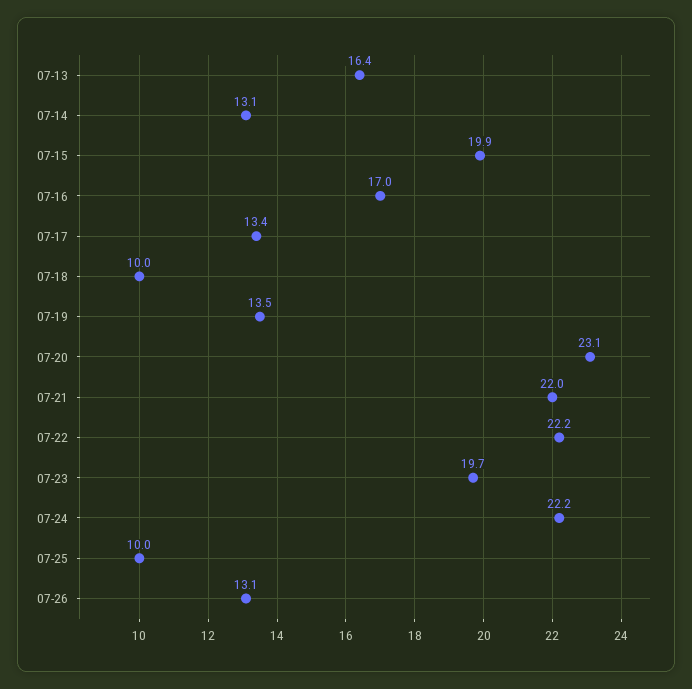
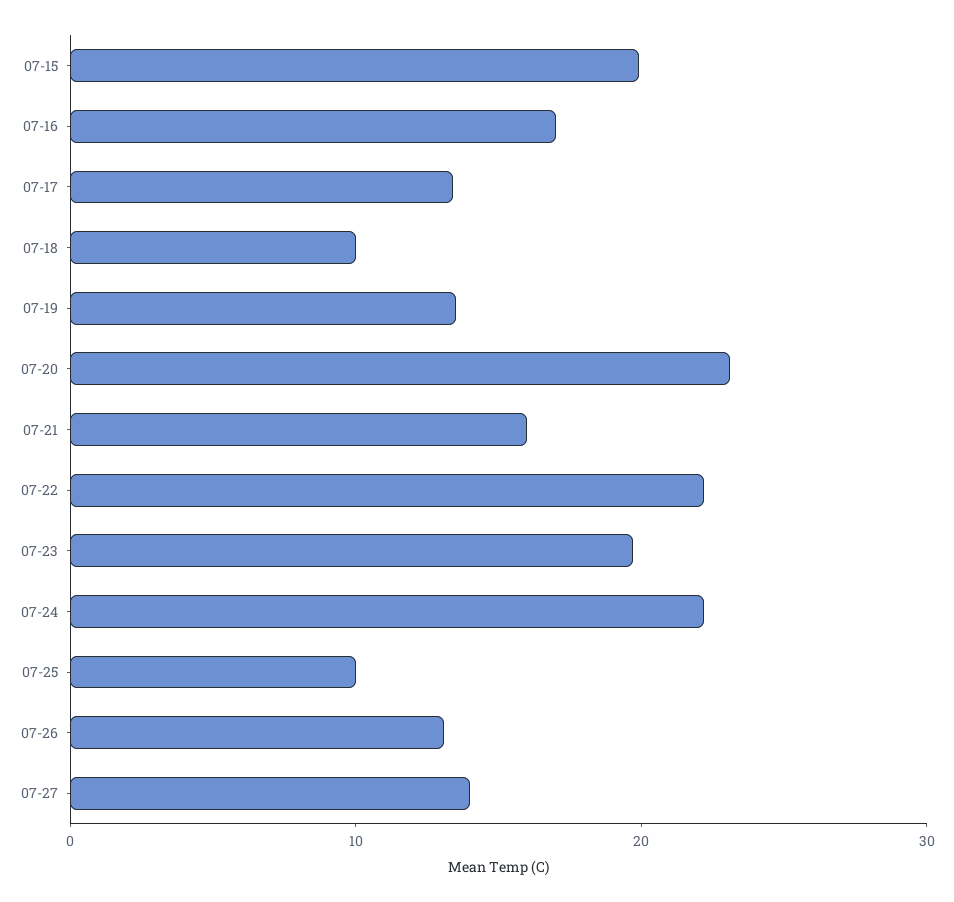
07-13: 16.4 -> none
07-14: 13.1 -> none
07-21: 22 -> 16
07-27: none -> 14

